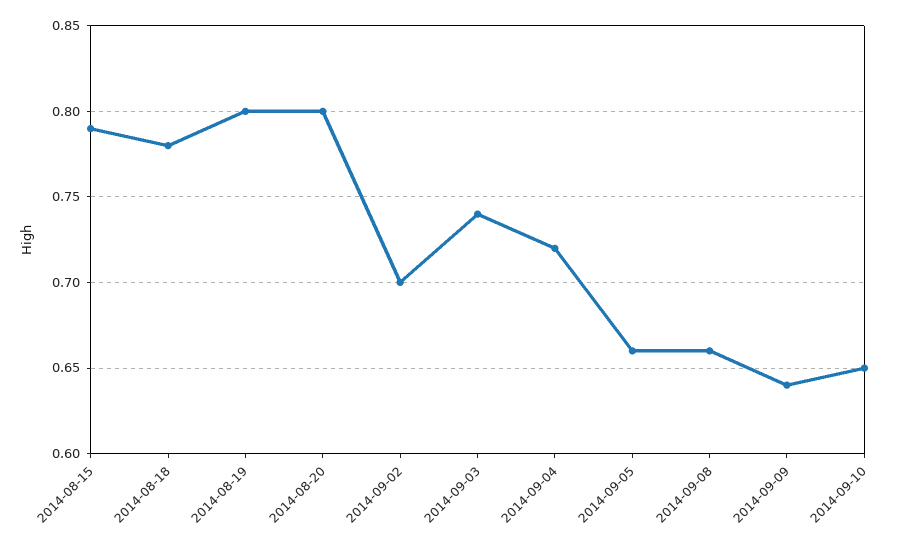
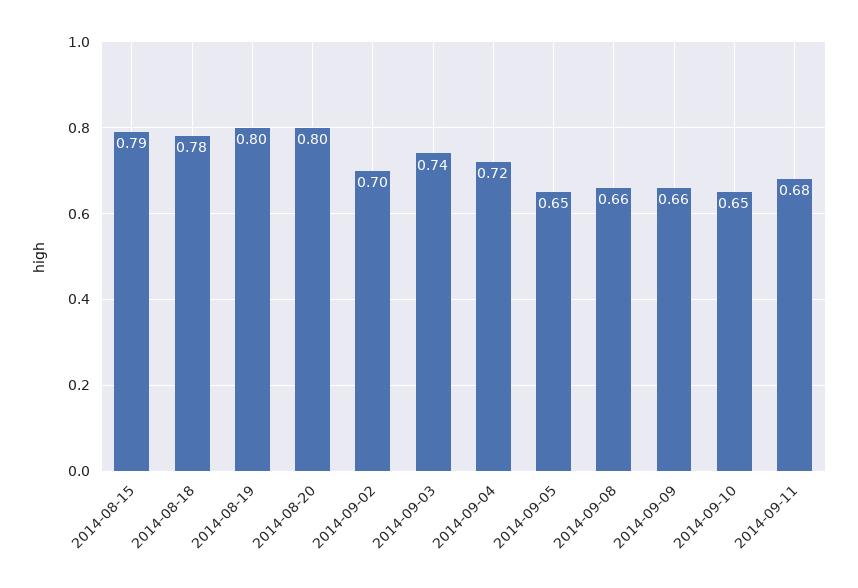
2014-09-05: 0.66 -> 0.65
2014-09-09: 0.64 -> 0.66
2014-09-11: none -> 0.68

